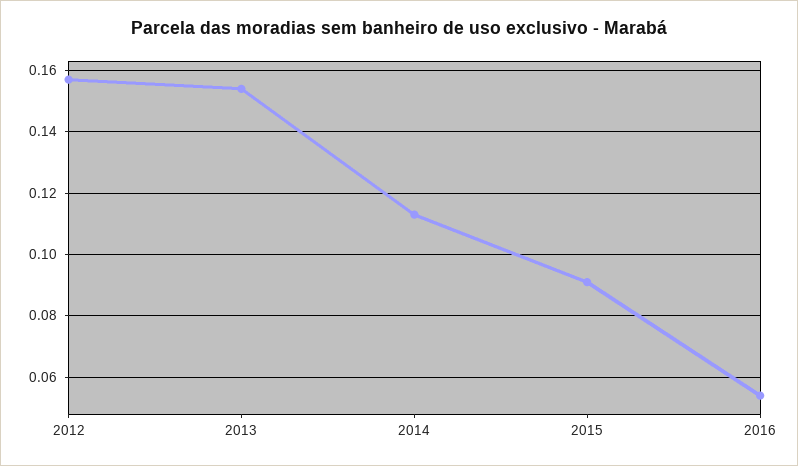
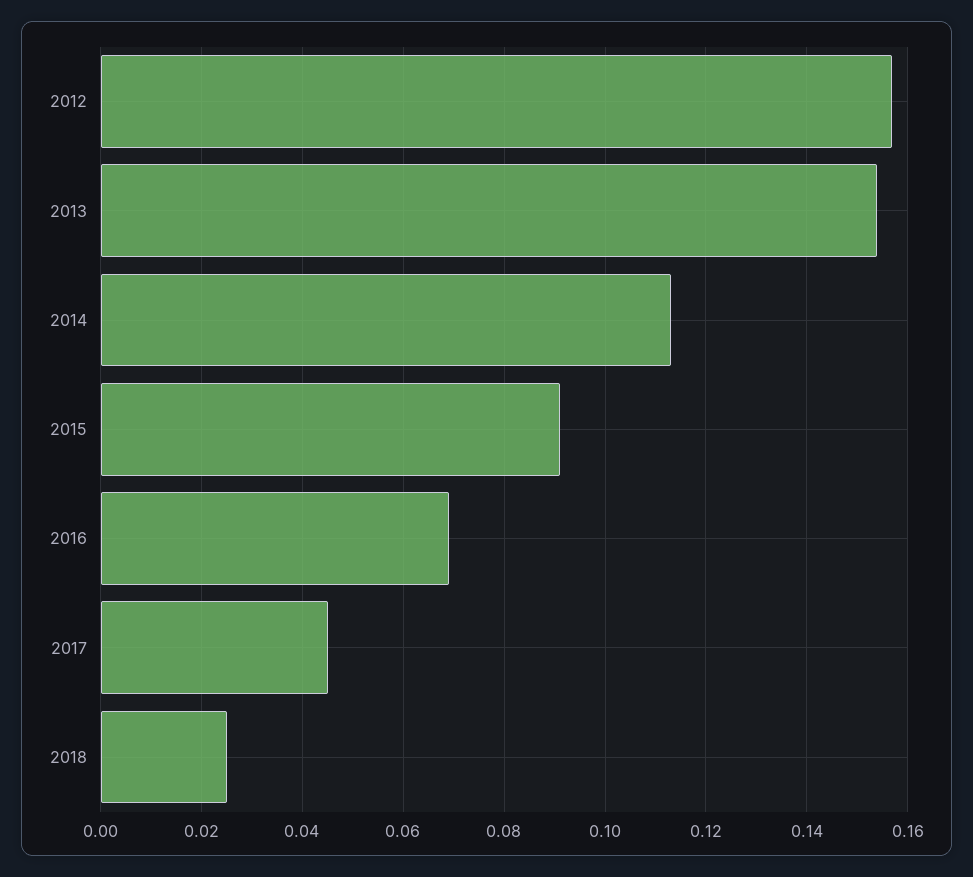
2016: 0.055 -> 0.07
2017: none -> 0.045
2018: none -> 0.025

